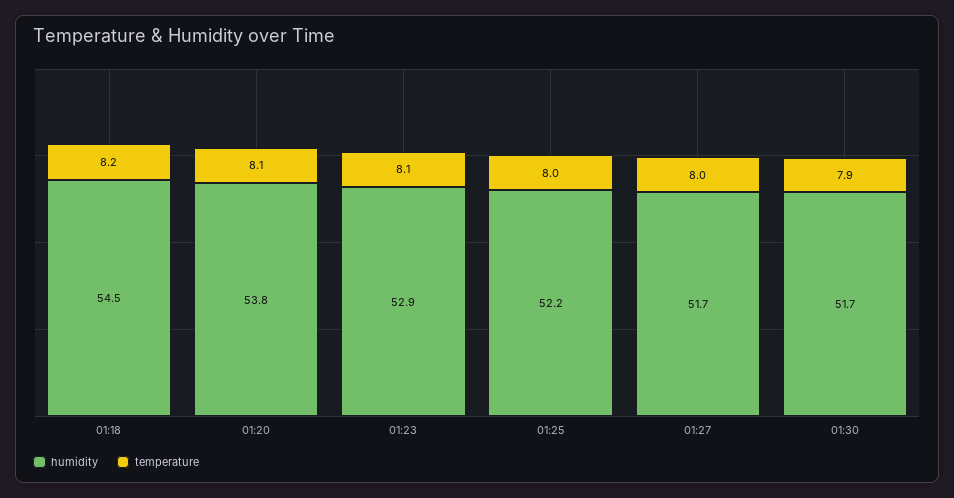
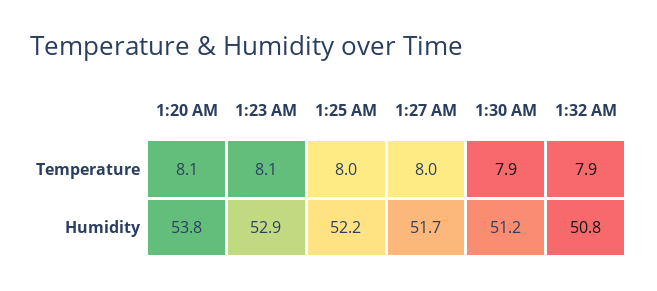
humidity, 01:18: 54.5 -> none
temperature, 01:18: 8.2 -> none
humidity, 01:30: 51.7 -> 51.2
temperature, 1:32 AM: none -> 7.9
humidity, 1:32 AM: none -> 50.8

